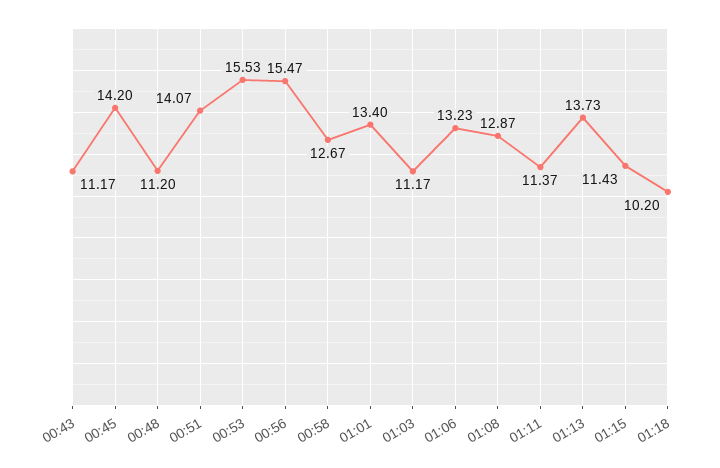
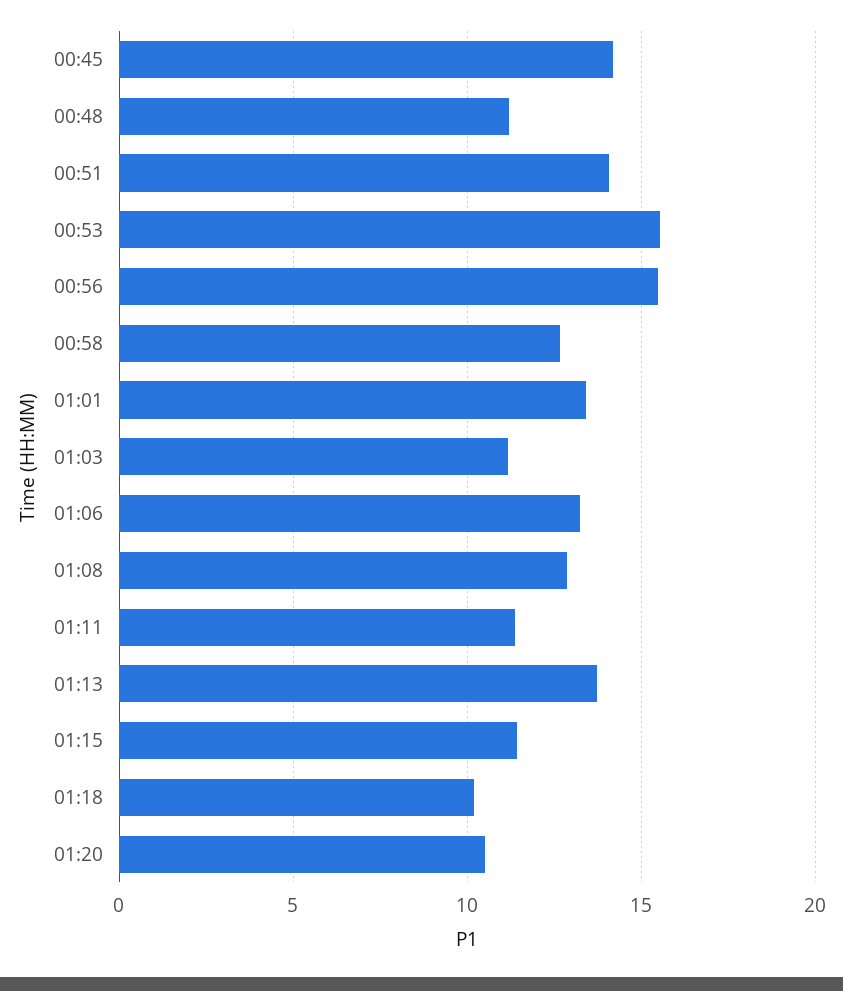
00:43: 11.17 -> none
01:20: none -> 10.5

